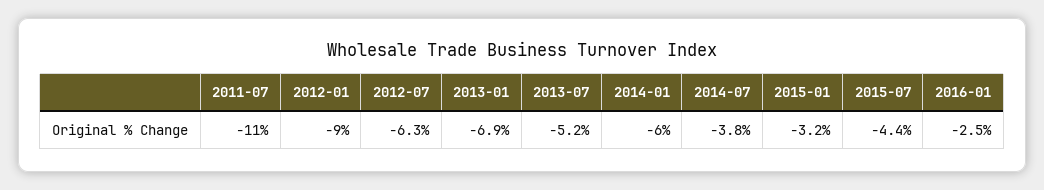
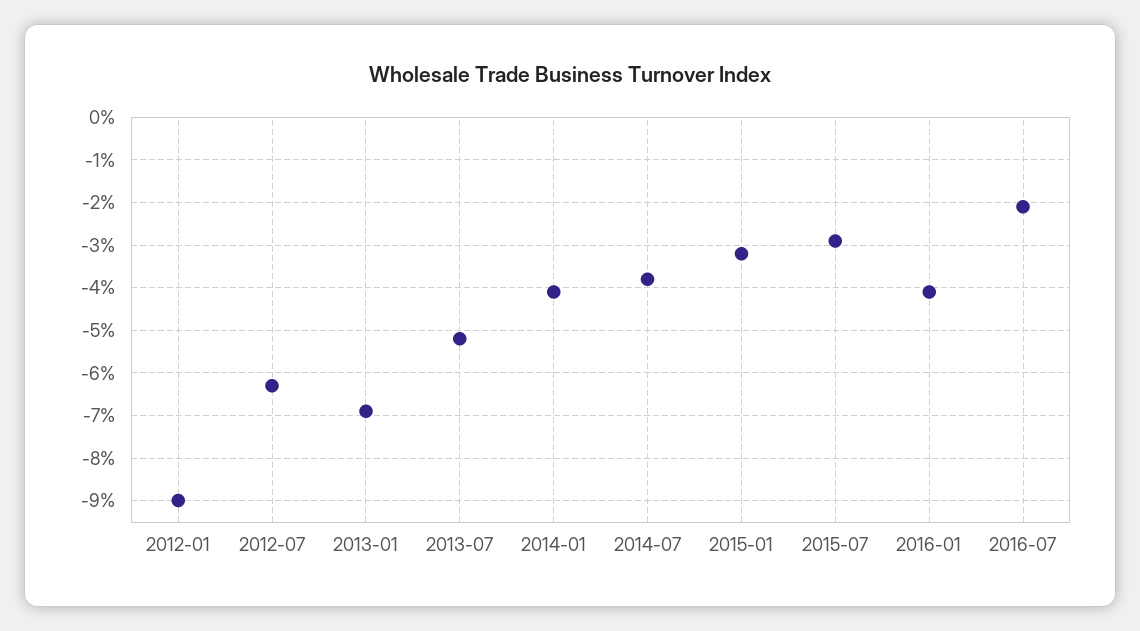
2011-07: -11 -> none
2014-01: -6 -> -4
2015-07: -4.4 -> -3
2016-01: -2.5 -> -4
2016-07: none -> -2

